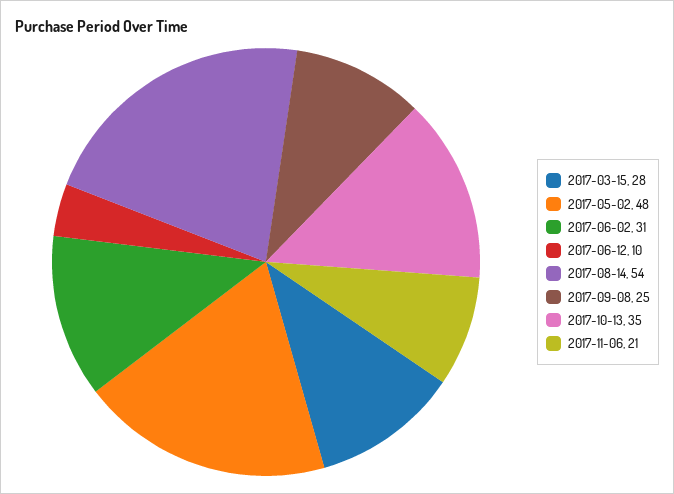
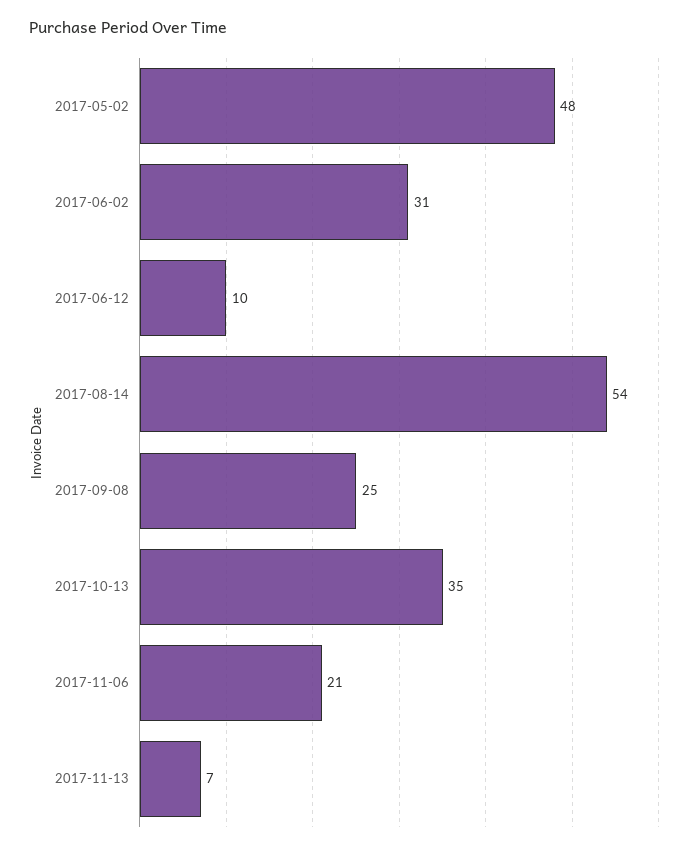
2017-03-15: 28 -> none
2017-11-13: none -> 7

